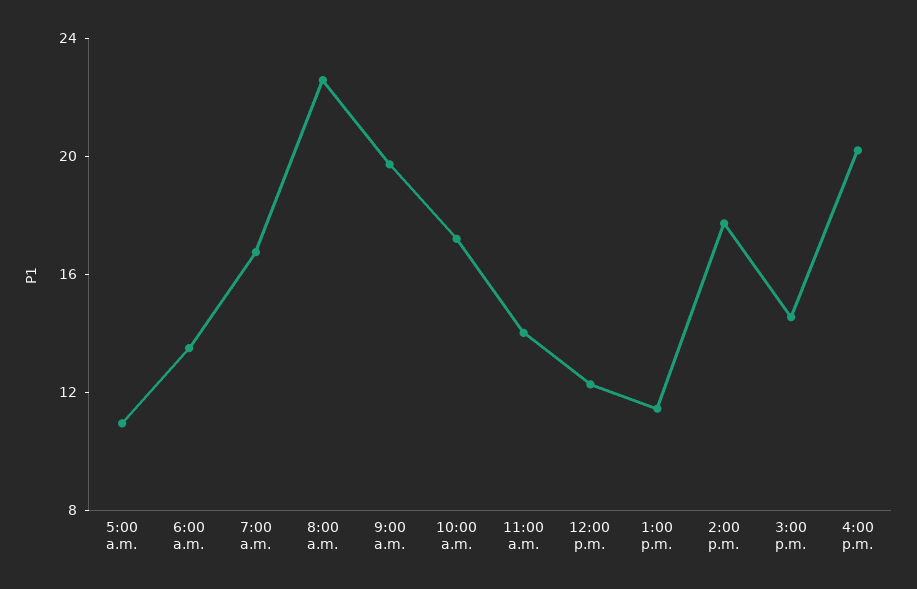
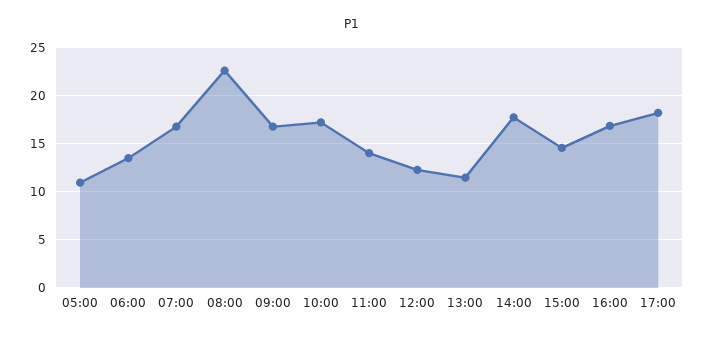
9:00 a.m.: 20 -> 17
4:00 p.m.: 20 -> 17
17:00: none -> 18

